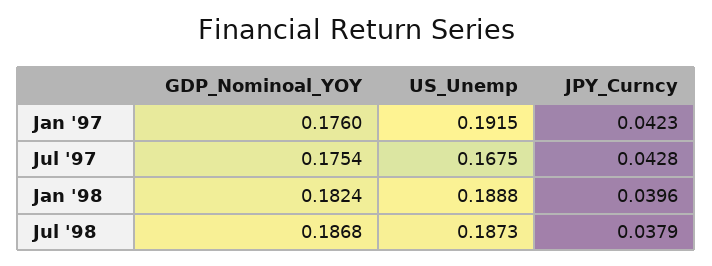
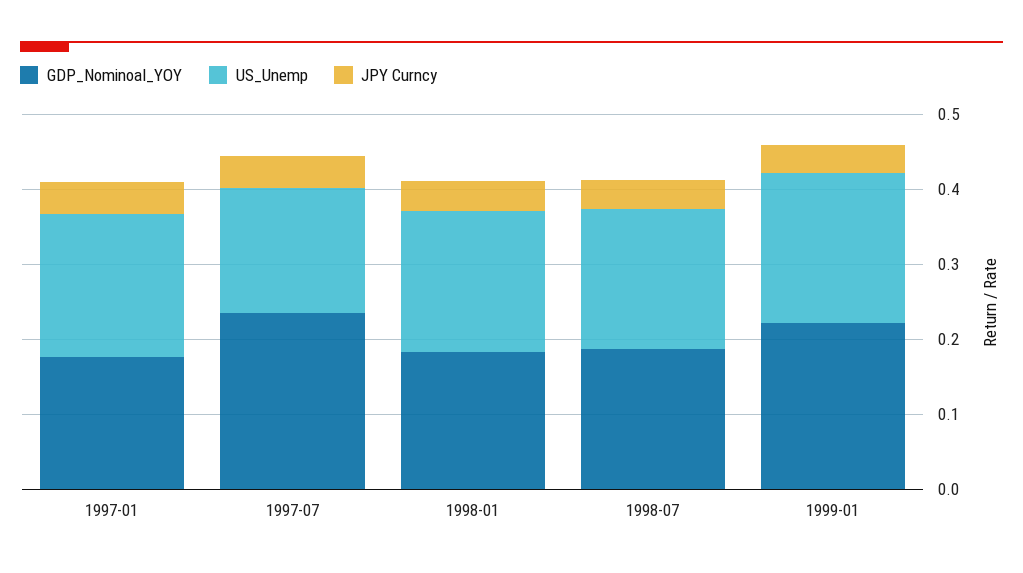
GDP_Nominoal_YOY, Jul '97: 0.1754 -> 0.24
GDP_Nominoal_YOY, 1999-01: none -> 0.22
US_Unemp, 1999-01: none -> 0.2
JPY_Curncy, 1999-01: none -> 0.04

